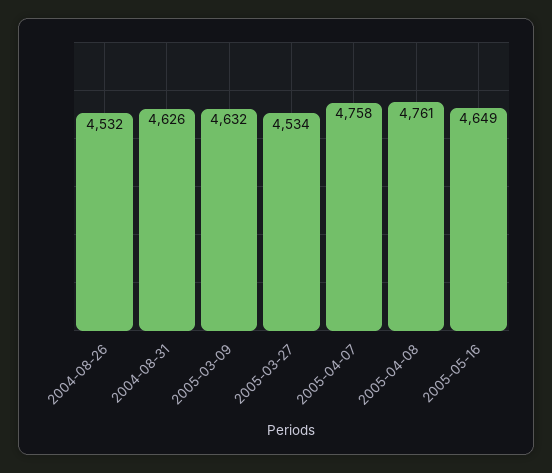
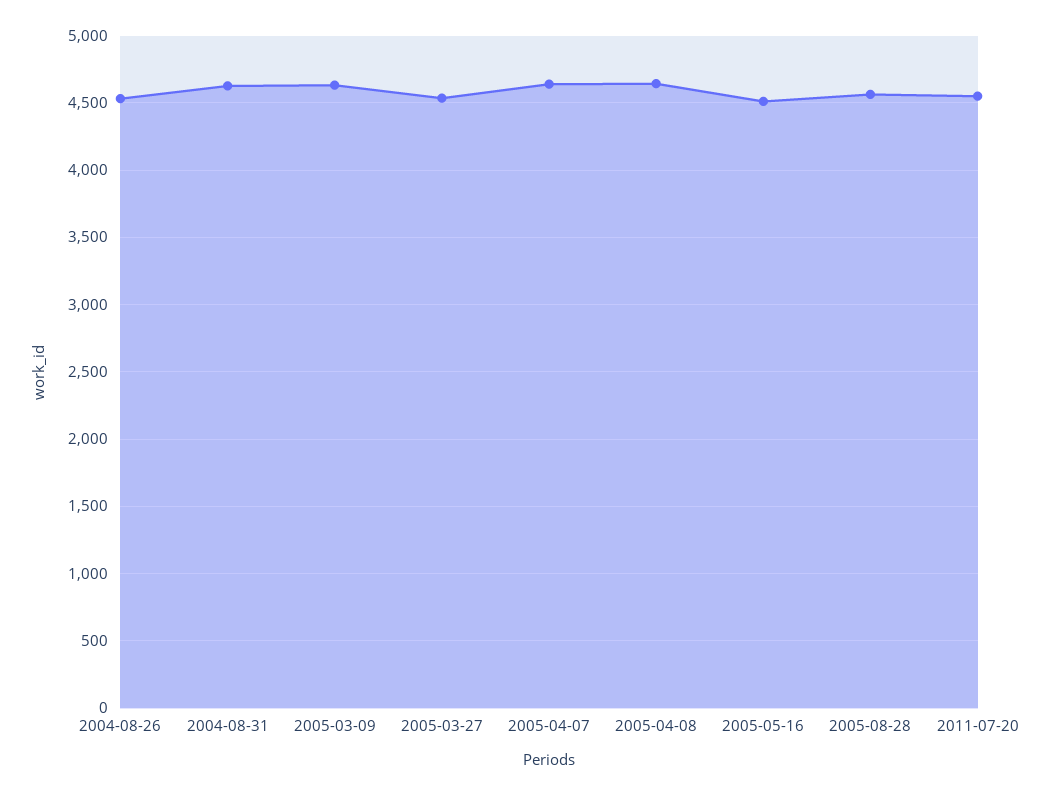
2005-04-07: 4758 -> 4650
2005-04-08: 4761 -> 4650
2005-05-16: 4649 -> 4500
2005-08-28: none -> 4550
2011-07-20: none -> 4550

